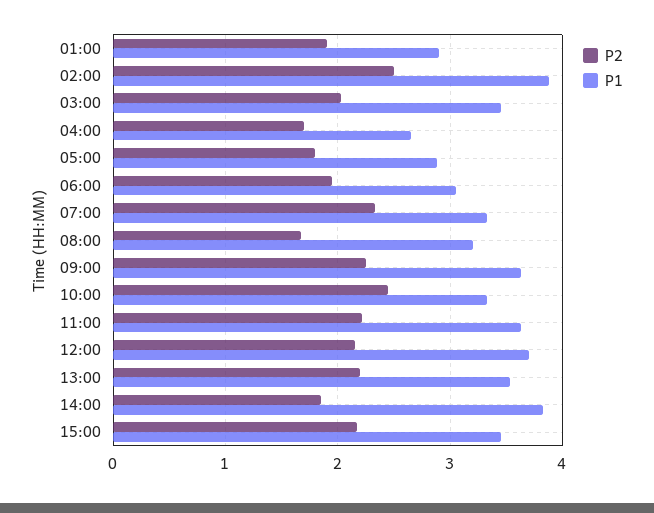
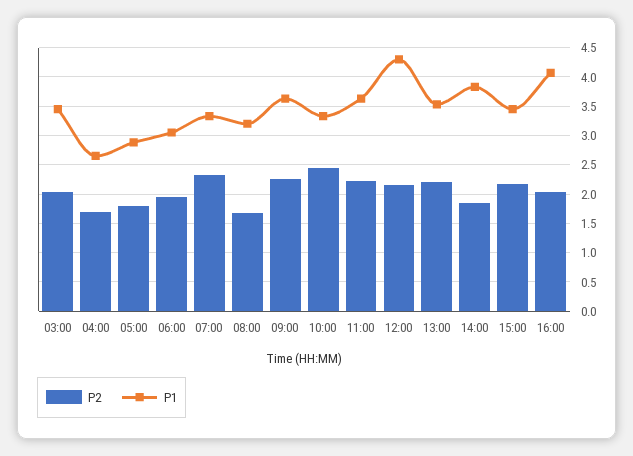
P2, 01:00: 1.9 -> none
P1, 01:00: 2.9 -> none
P2, 02:00: 2.5 -> none
P1, 02:00: 3.9 -> none
P1, 12:00: 3.7 -> 4.25
P2, 16:00: none -> 2
P1, 16:00: none -> 4

